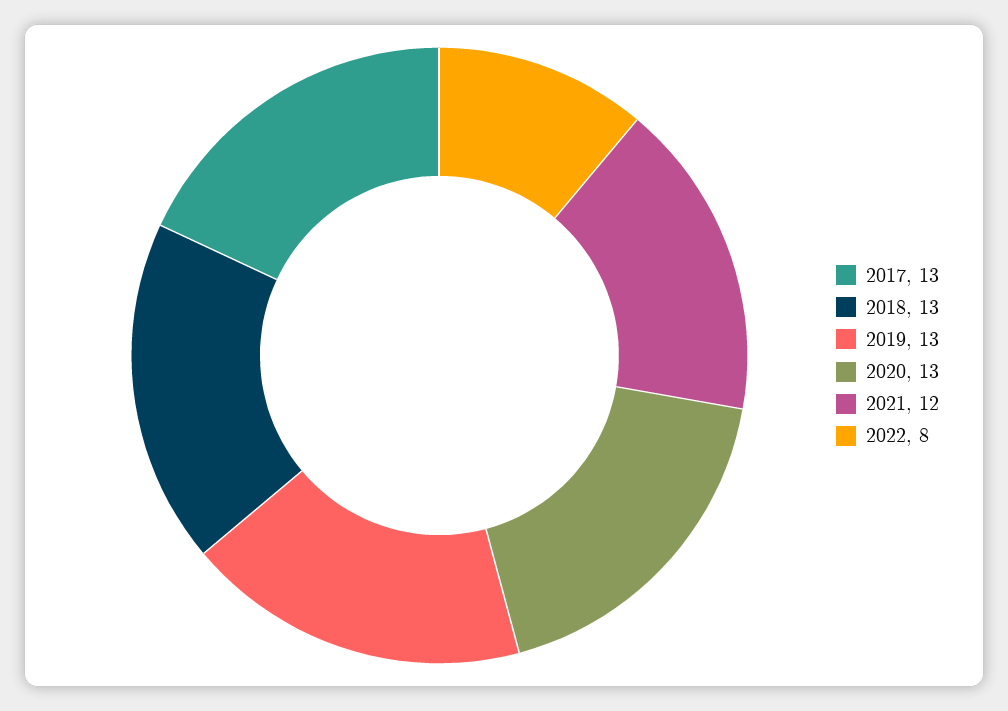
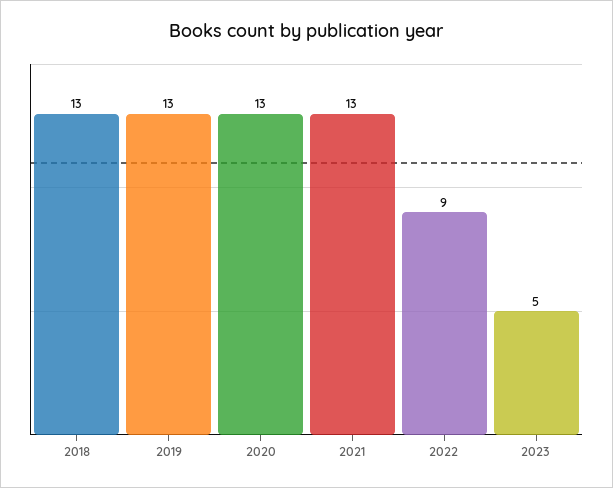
2017: 13 -> none
2021: 12 -> 13
2022: 8 -> 9
2023: none -> 5

